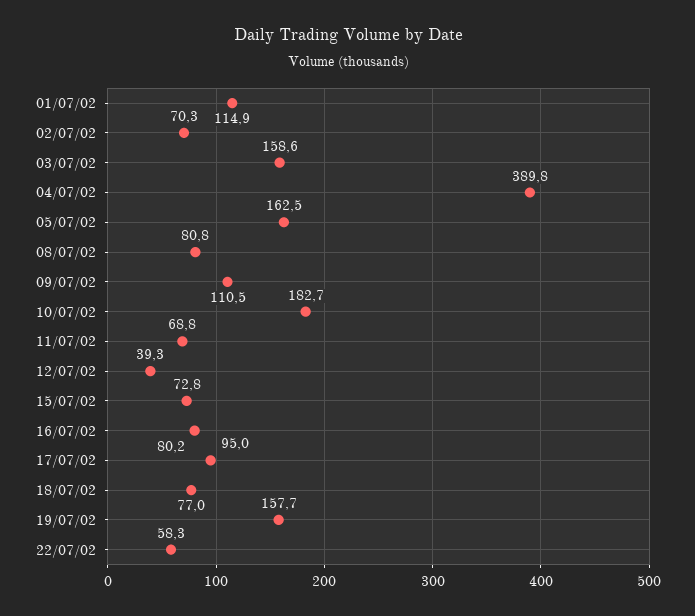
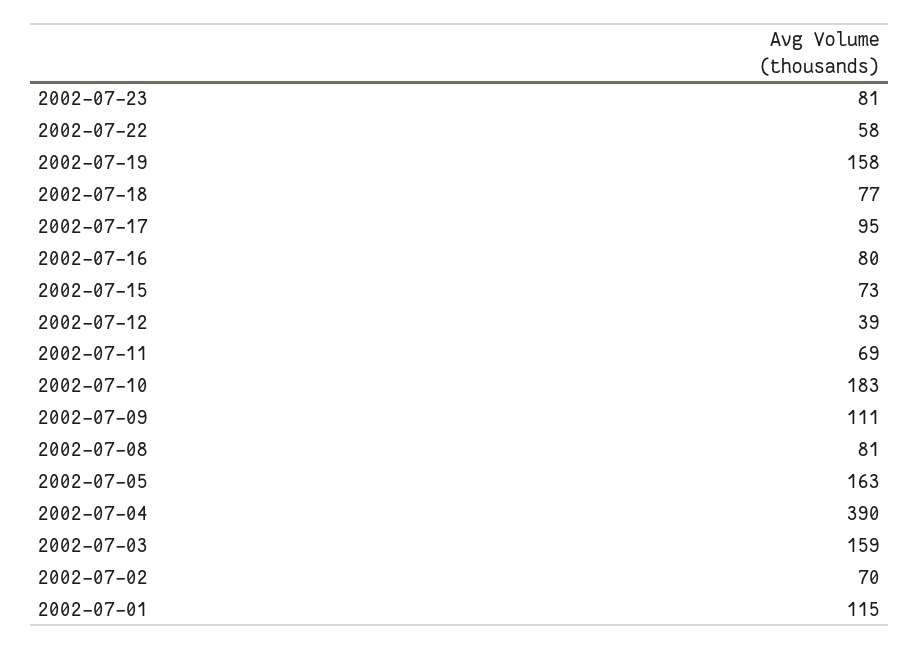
2002-07-23: none -> 81

